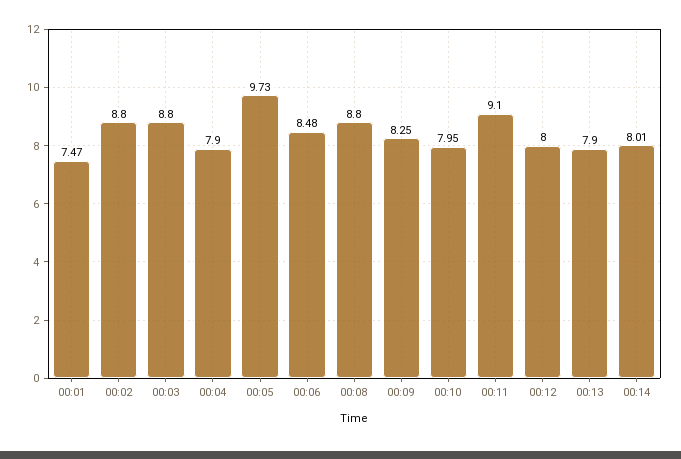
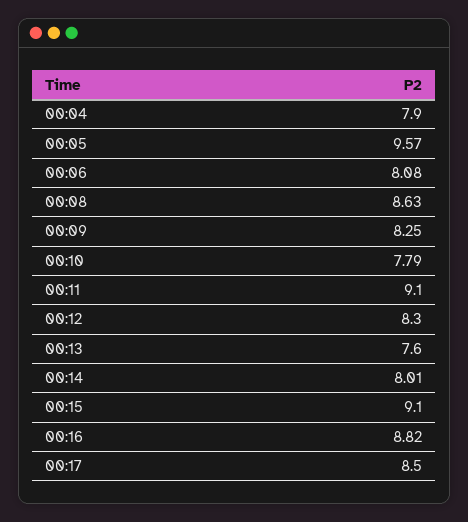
00:01: 7.47 -> none
00:02: 8.8 -> none
00:03: 8.8 -> none
00:05: 9.73 -> 9.57
00:06: 8.48 -> 8.08
00:08: 8.8 -> 8.63
00:10: 7.95 -> 7.79
00:12: 8 -> 8.3
00:13: 7.9 -> 7.6
00:15: none -> 9.1
00:16: none -> 8.82
00:17: none -> 8.5

